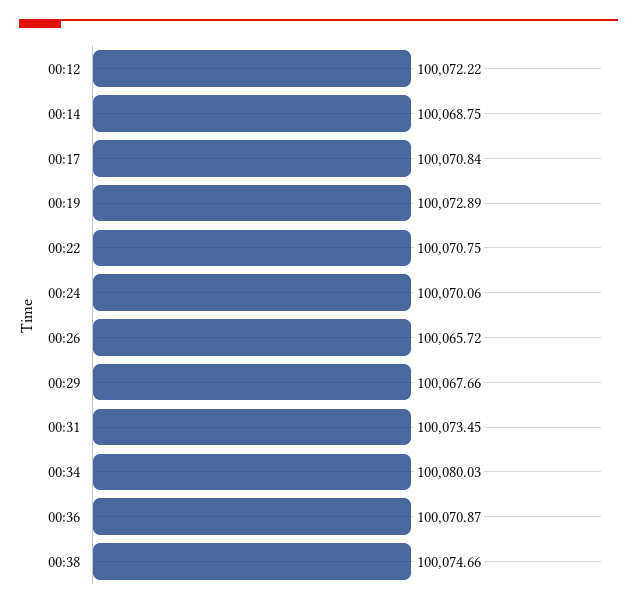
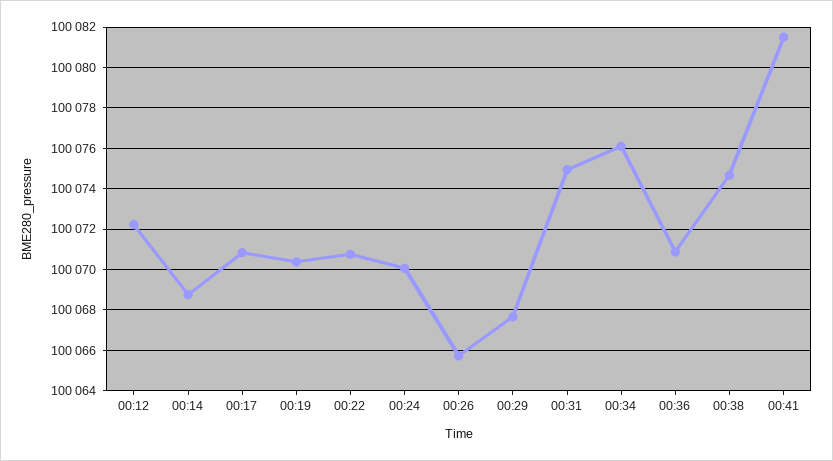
00:19: 100072.89 -> 100070.5
00:31: 100073.45 -> 100075
00:34: 100080.03 -> 100076
00:41: none -> 100081.5

